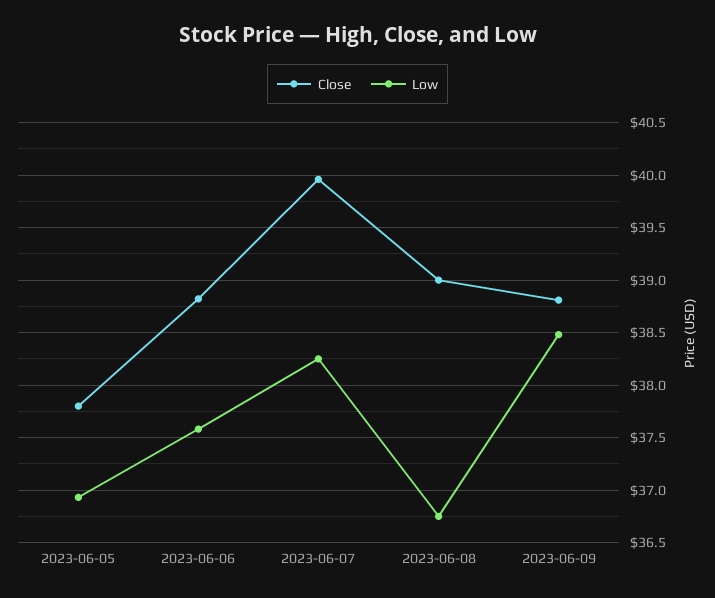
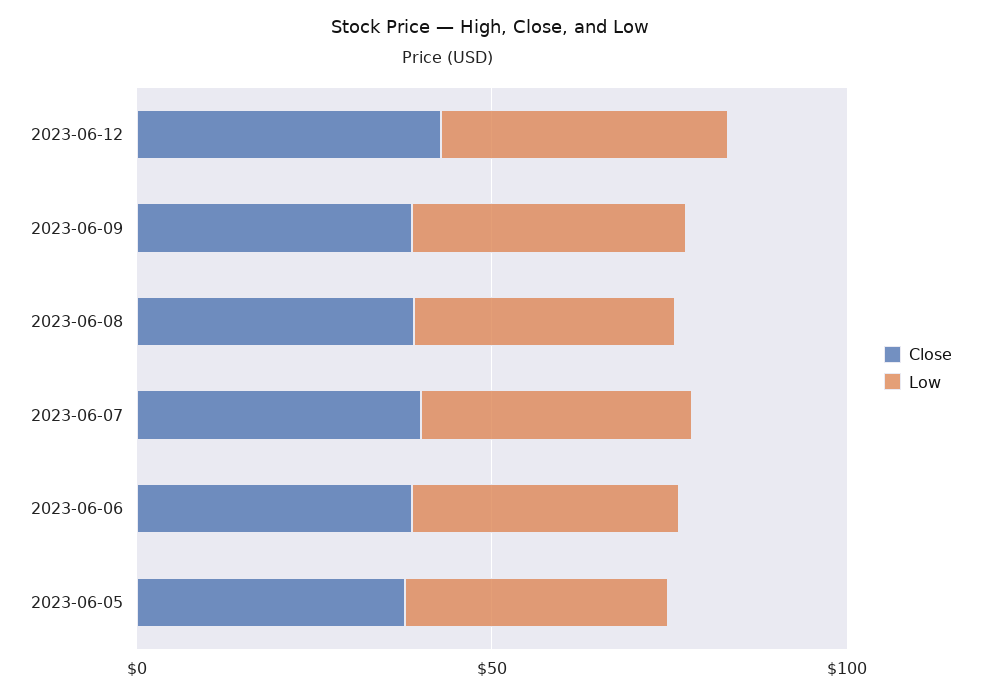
Close, 2023-06-12: none -> 40
Low, 2023-06-12: none -> 40

